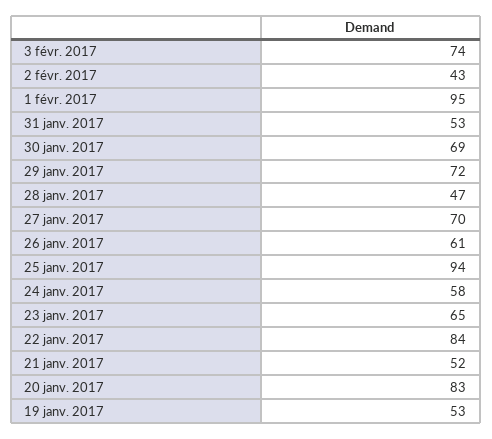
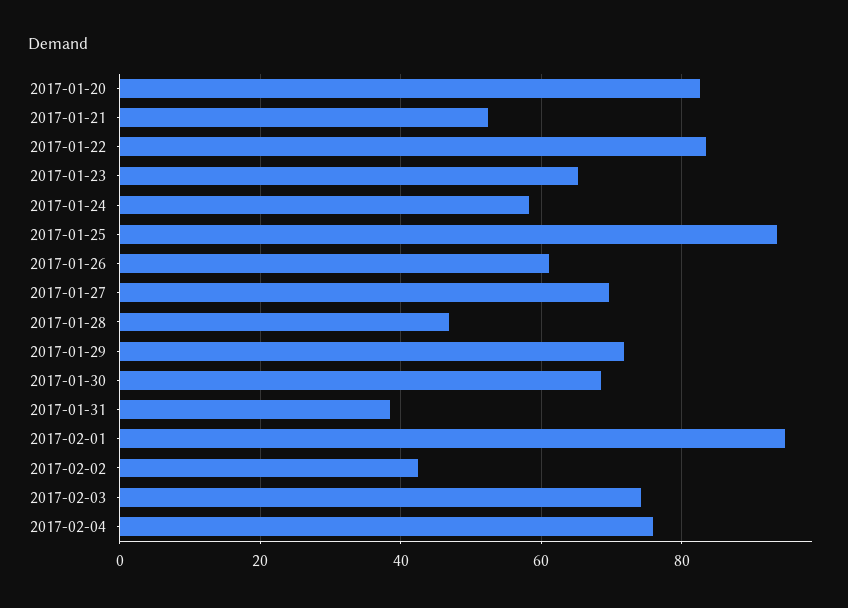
31 janv. 2017: 53 -> 38
19 janv. 2017: 53 -> none
2017-02-04: none -> 76

